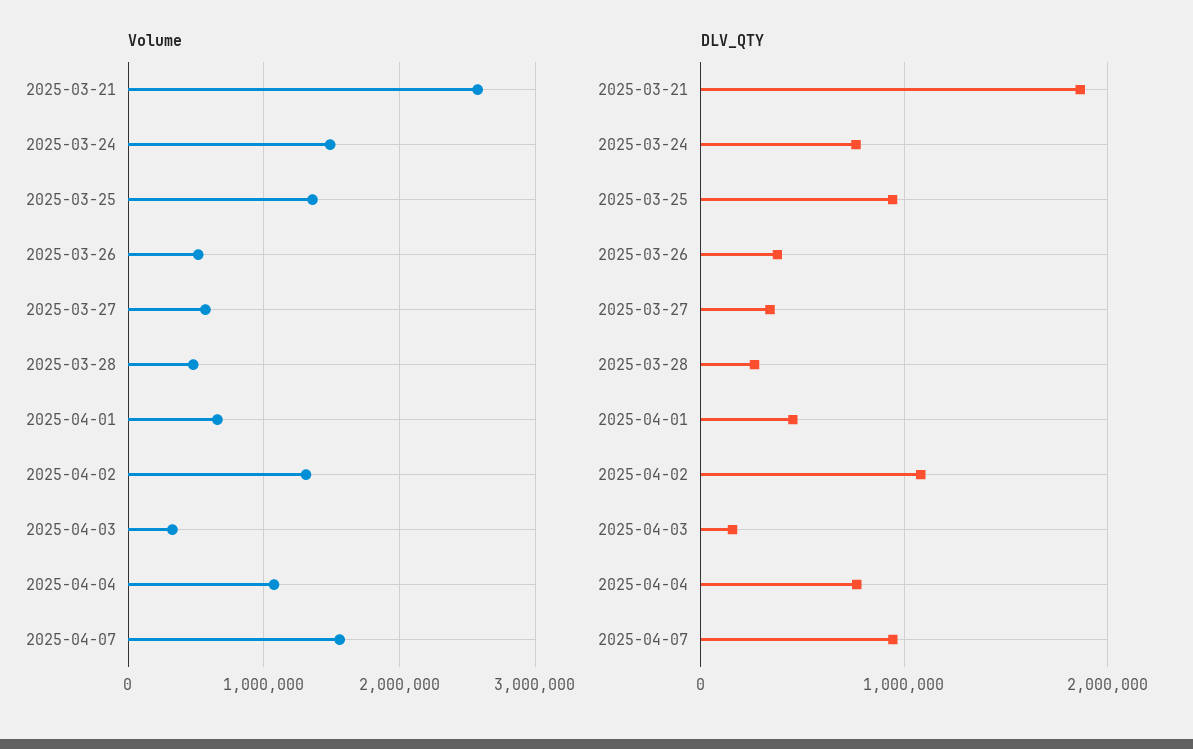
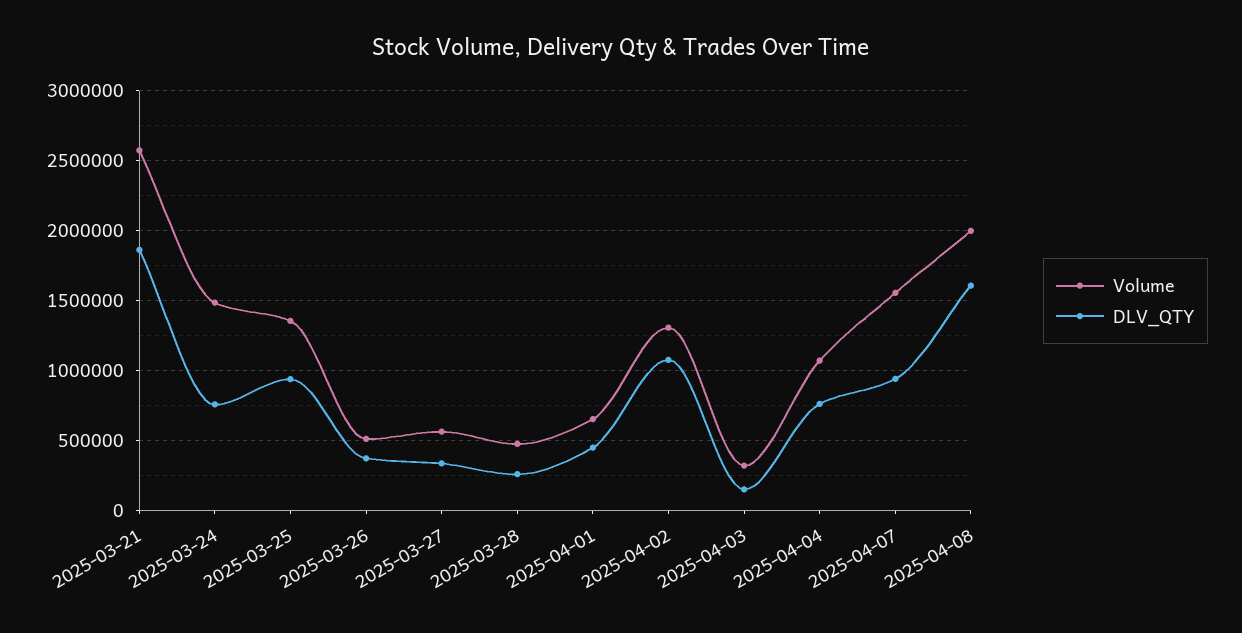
Volume, 2025-04-08: none -> 2000000
DLV_QTY, 2025-04-08: none -> 1600000

